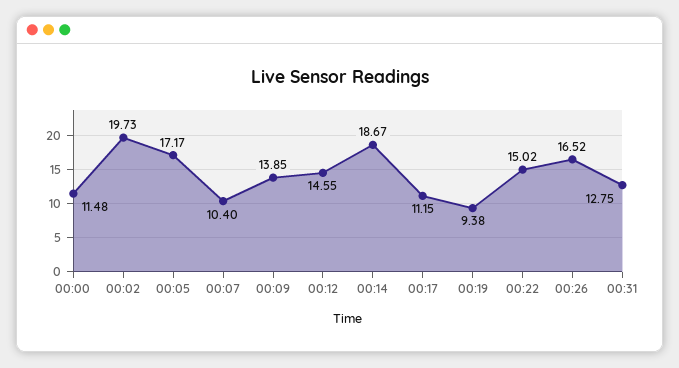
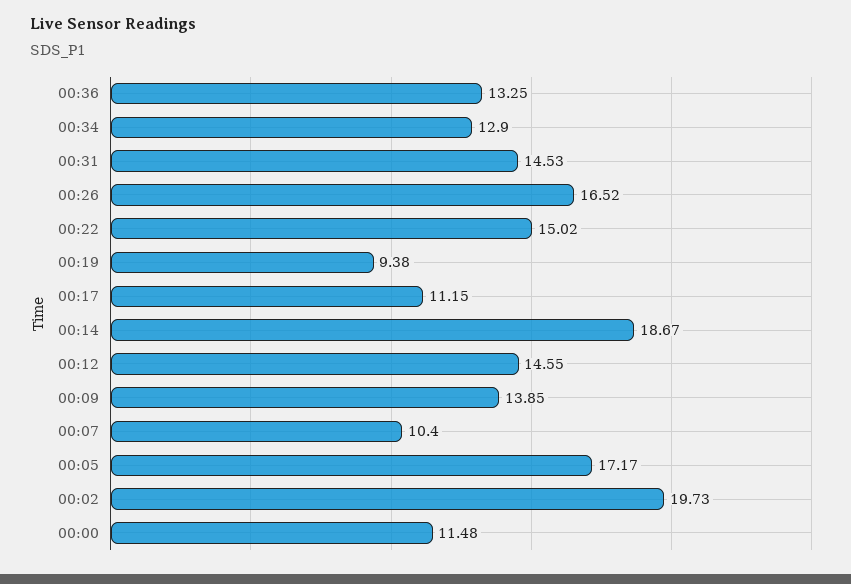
00:31: 12.75 -> 14.53
00:36: none -> 13.25
00:34: none -> 12.9

